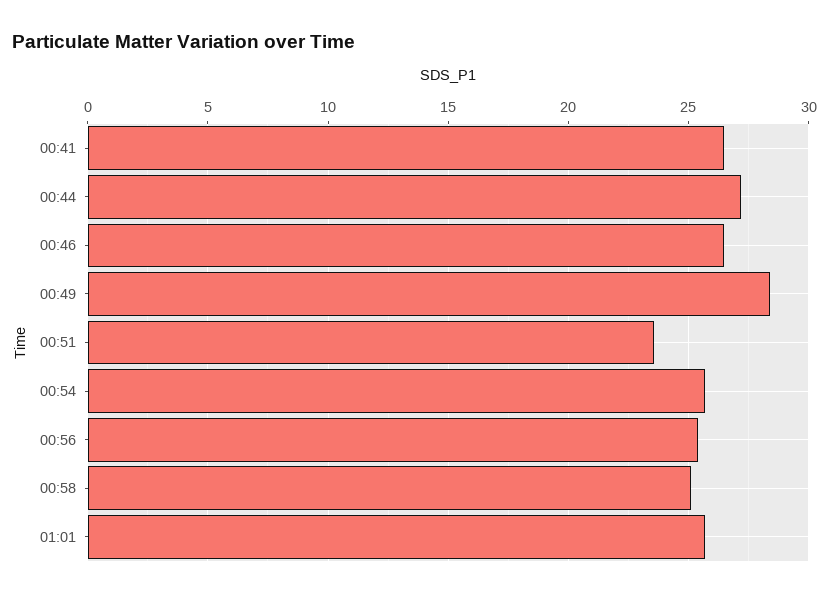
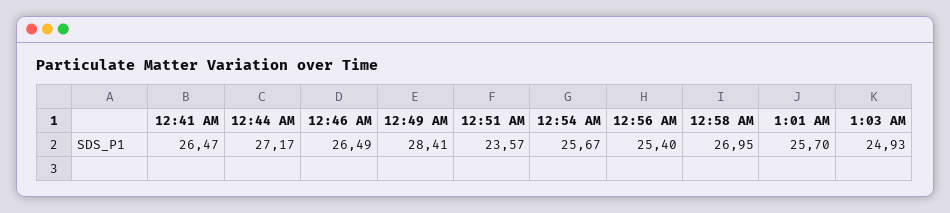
00:58: 25 -> 26.95
1:03 AM: none -> 24.93

